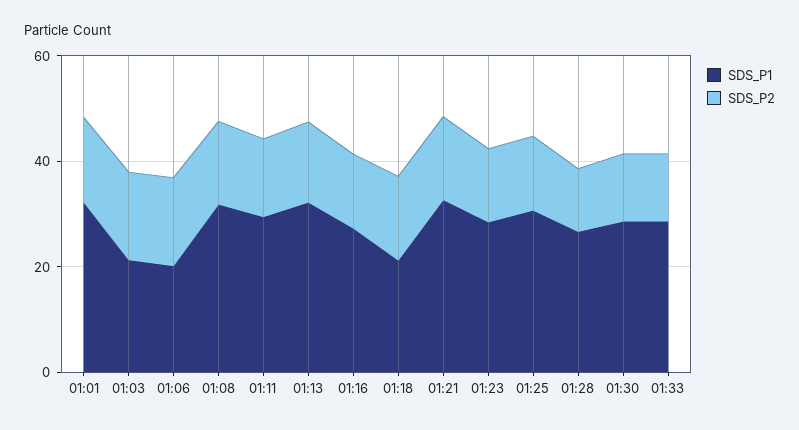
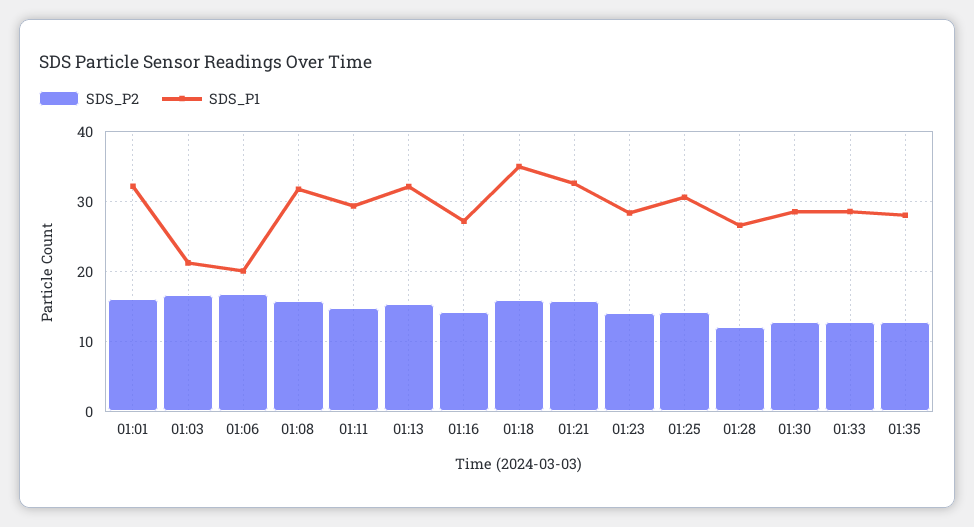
SDS_P1, 01:18: 20 -> 35
SDS_P2, 01:35: none -> 13
SDS_P1, 01:35: none -> 28

